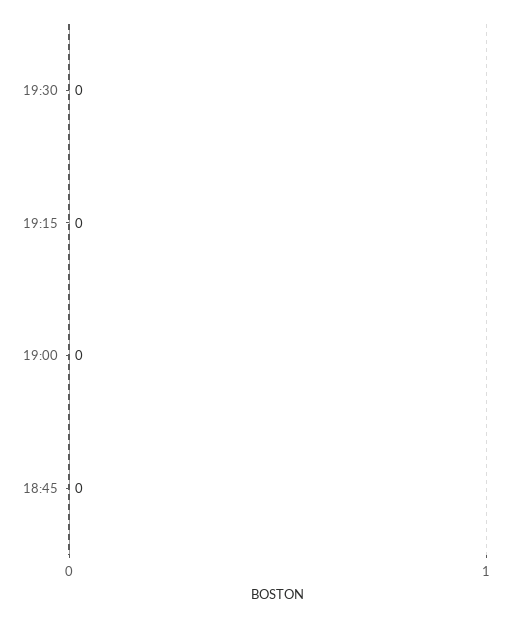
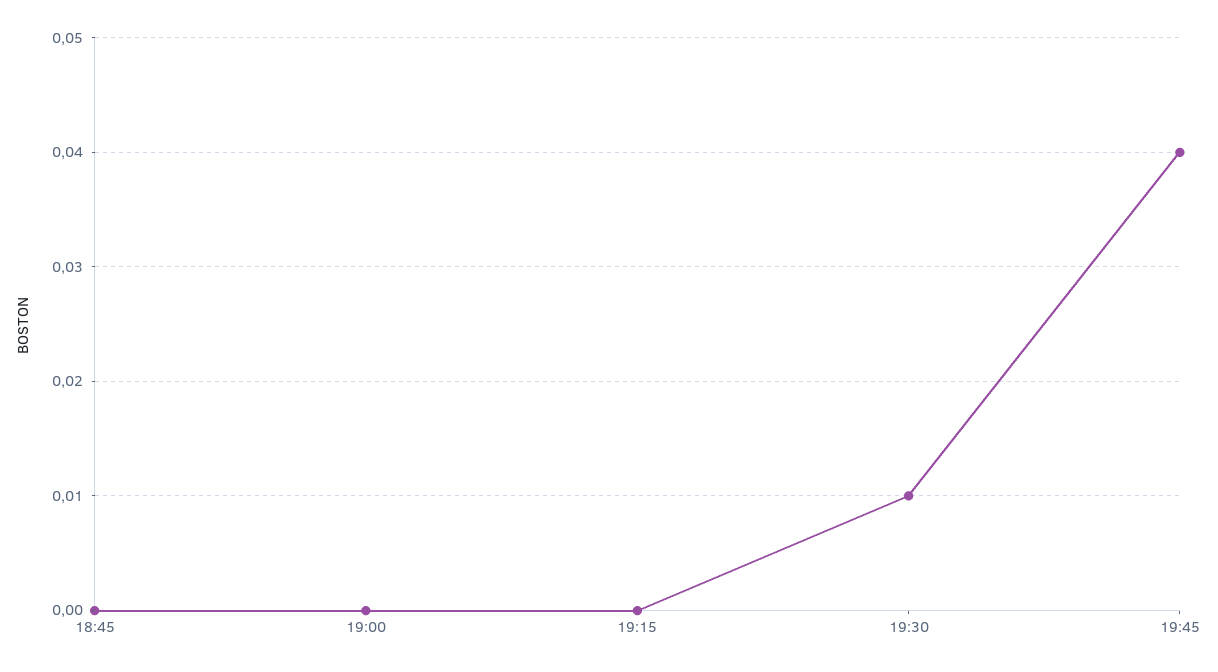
19:30: 0 -> 0.01
19:45: none -> 0.04

